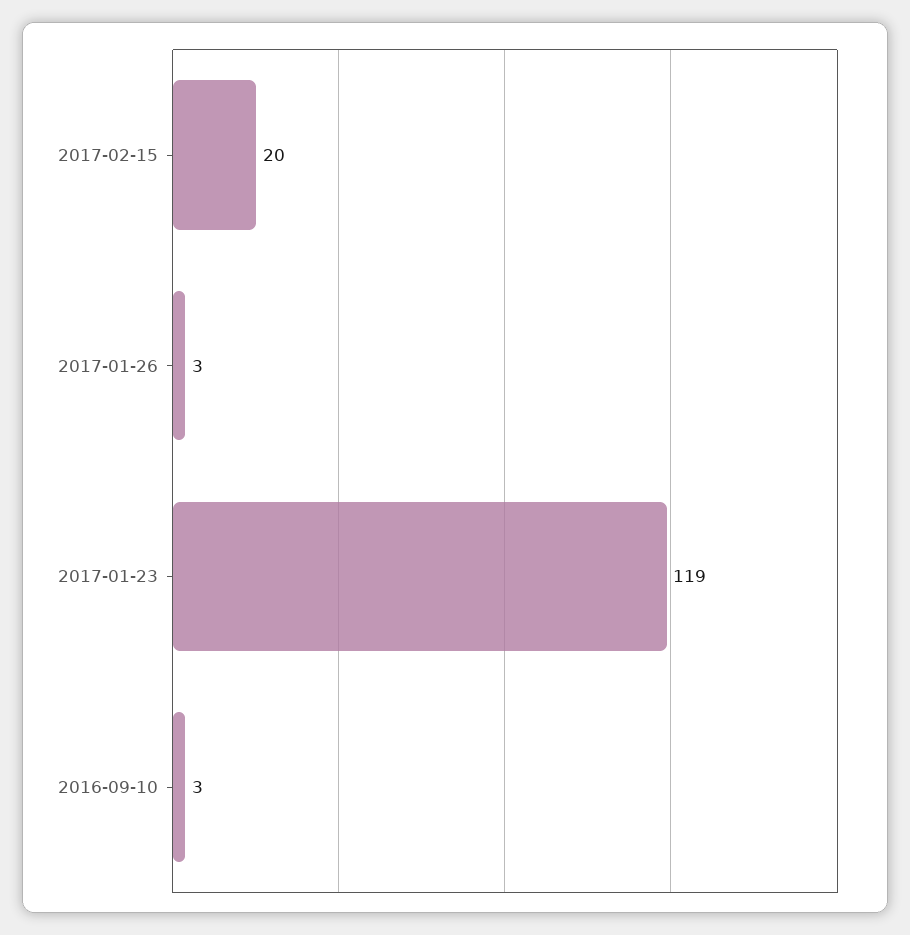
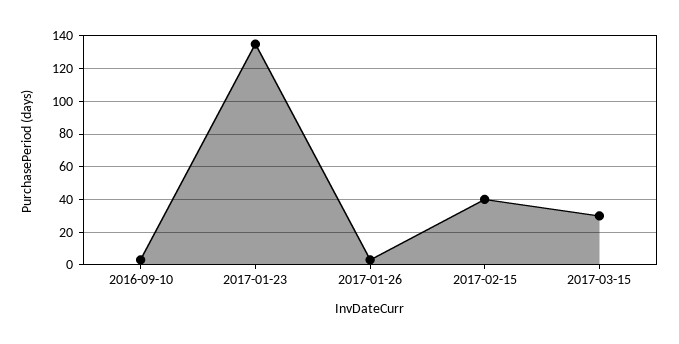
2017-02-15: 20 -> 40
2017-01-23: 119 -> 135
2017-03-15: none -> 30

